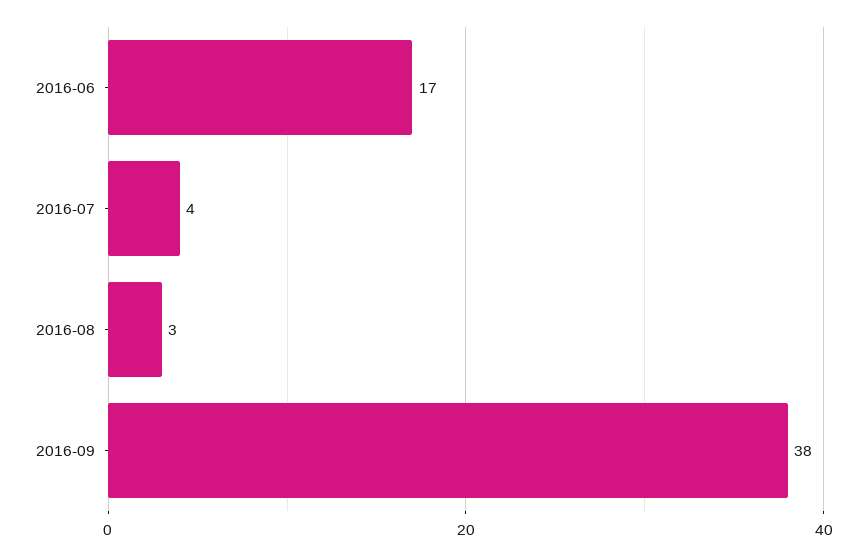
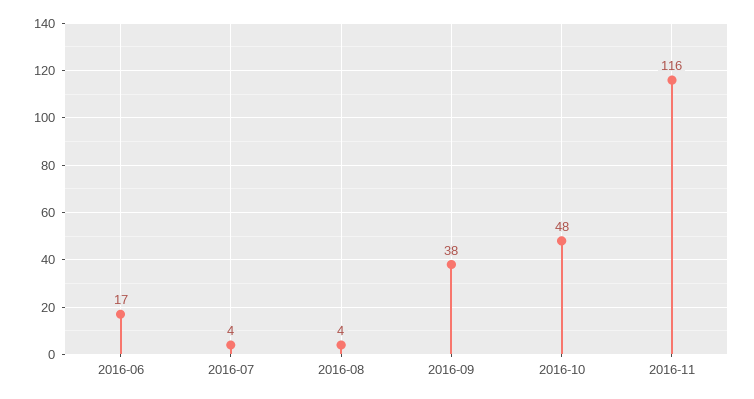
2016-08: 3 -> 4
2016-10: none -> 48
2016-11: none -> 116

